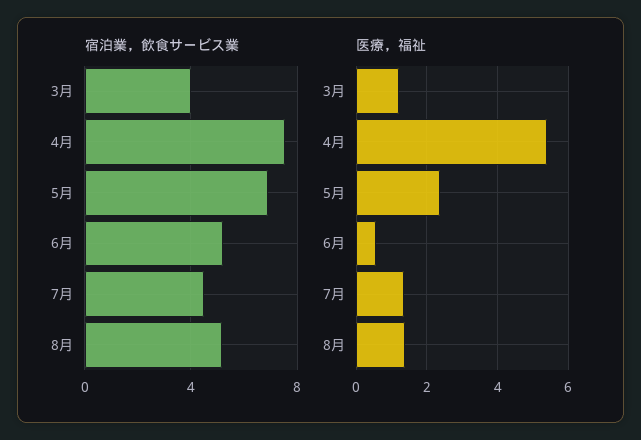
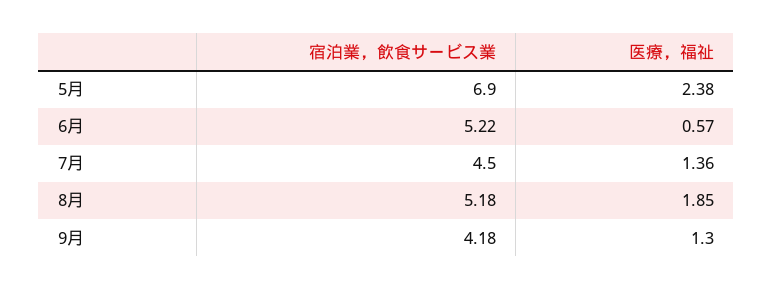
宿泊業，飲食サービス業, 3月: 4 -> none
宿泊業，飲食サービス業, 4月: 7.5 -> none
医療，福祉, 3月: 1.2 -> none
医療，福祉, 4月: 5.4 -> none
医療，福祉, 8月: 1.4 -> 1.85
宿泊業，飲食サービス業, 9月: none -> 4.18
医療，福祉, 9月: none -> 1.3

